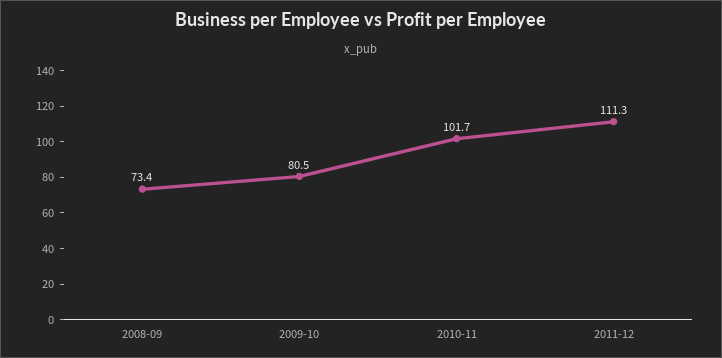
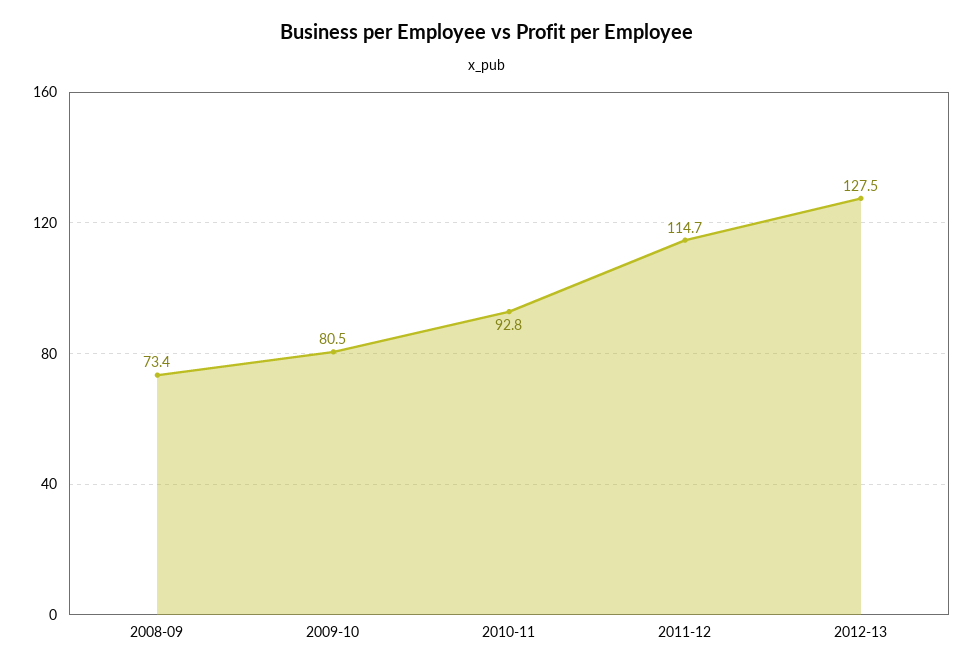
2010-11: 101.7 -> 92.8
2011-12: 111.3 -> 114.7
2012-13: none -> 127.5

